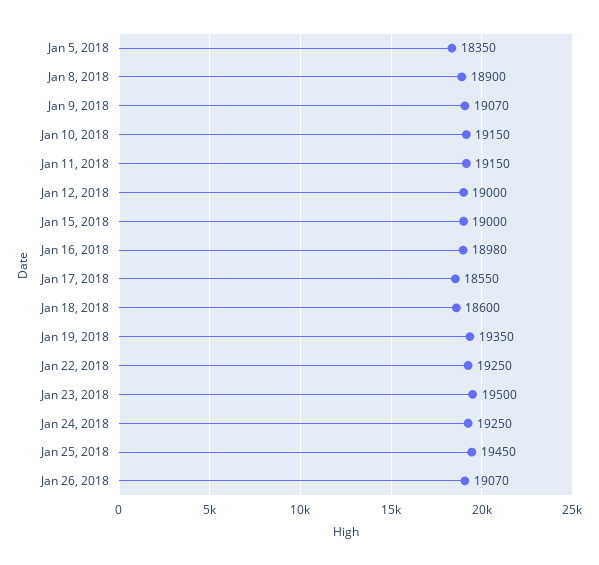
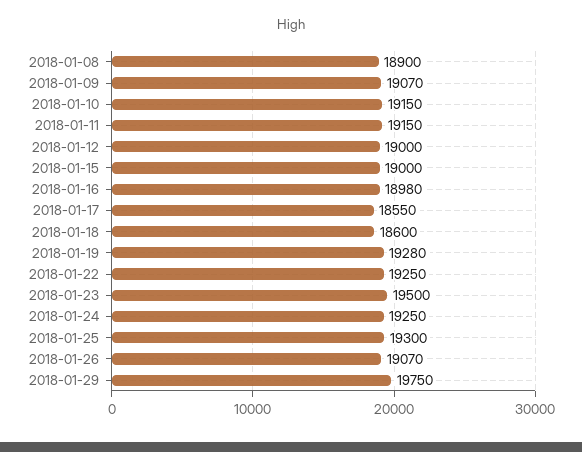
Jan 5, 2018: 18350 -> none
Jan 19, 2018: 19350 -> 19280
Jan 25, 2018: 19450 -> 19300
2018-01-29: none -> 19750

